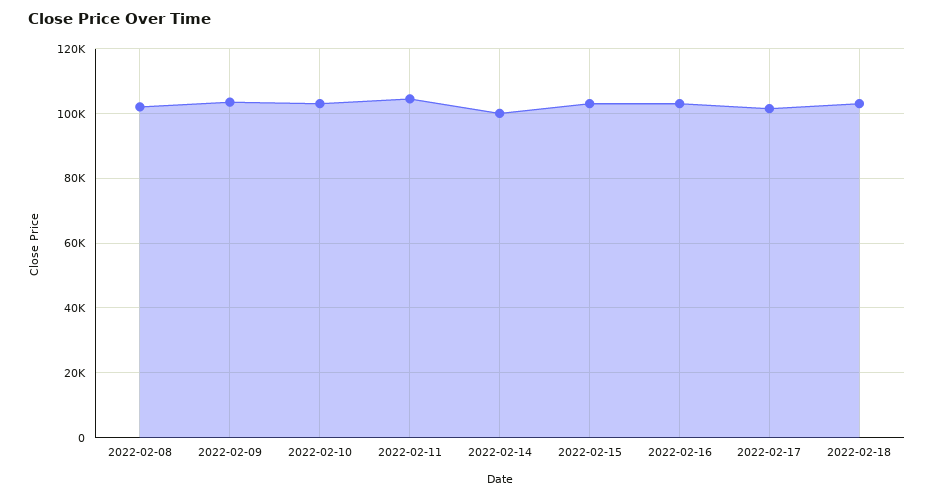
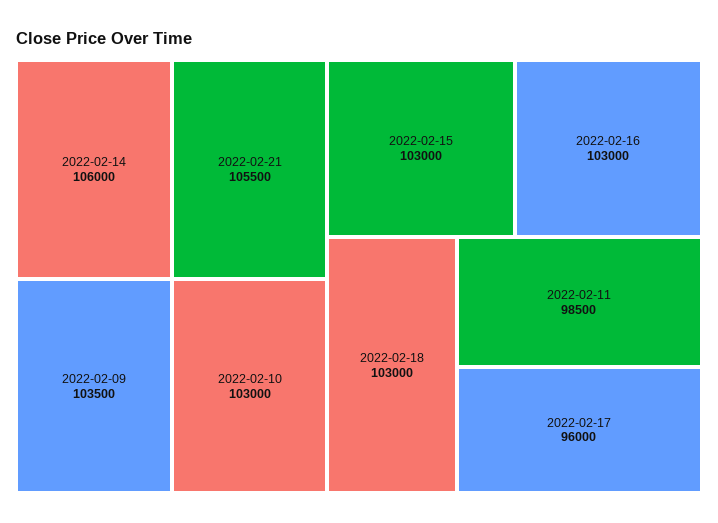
2022-02-08: 102000 -> none
2022-02-11: 104000 -> 98500
2022-02-14: 100000 -> 106000
2022-02-17: 102000 -> 96000
2022-02-21: none -> 105500

